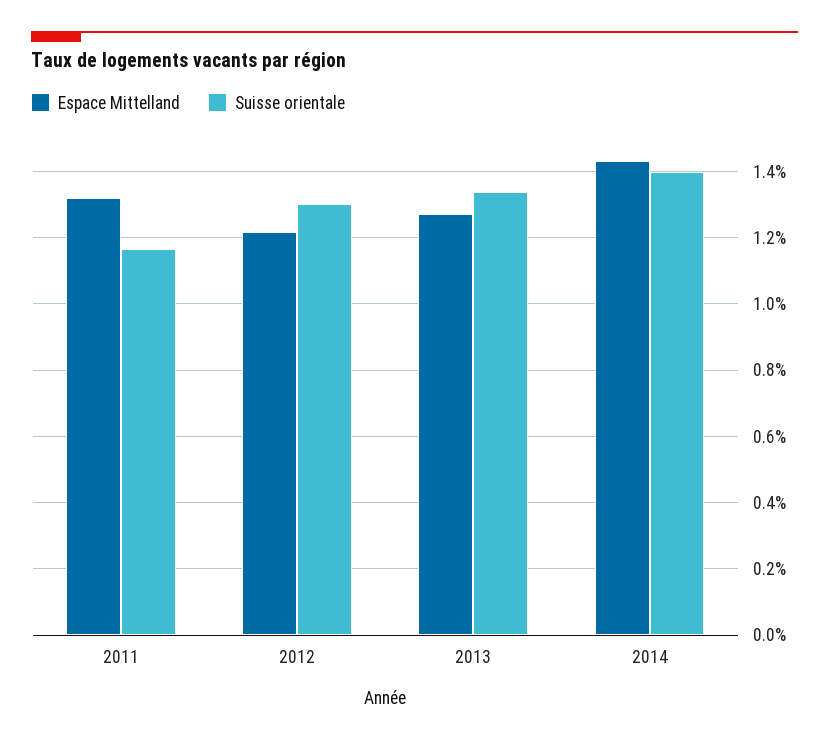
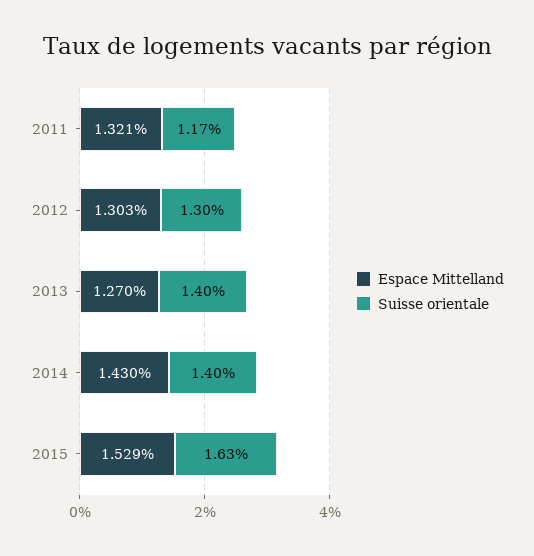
Espace Mittelland, 2012: 1.22 -> 1.303
Suisse orientale, 2013: 1.34 -> 1.4
Espace Mittelland, 2015: none -> 1.529
Suisse orientale, 2015: none -> 1.63

